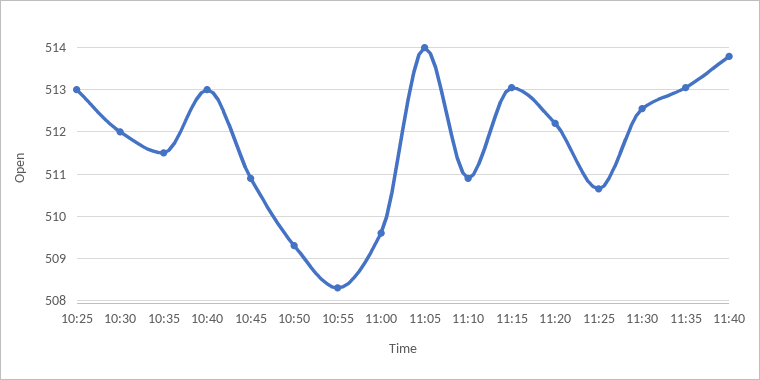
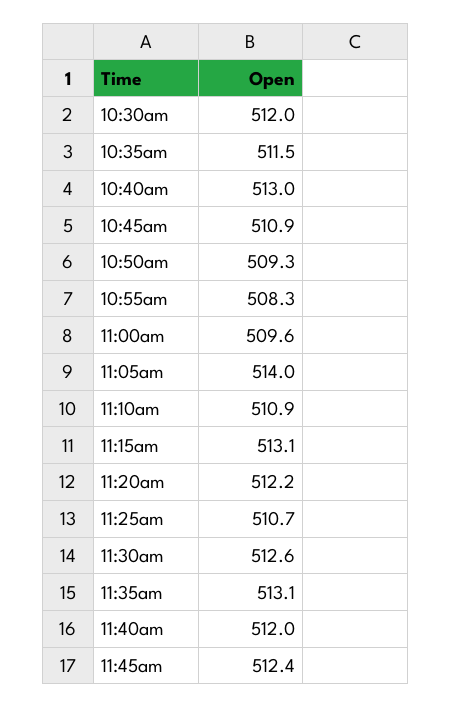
10:25: 513 -> none
11:40: 513.8 -> 512
11:45am: none -> 512.4

